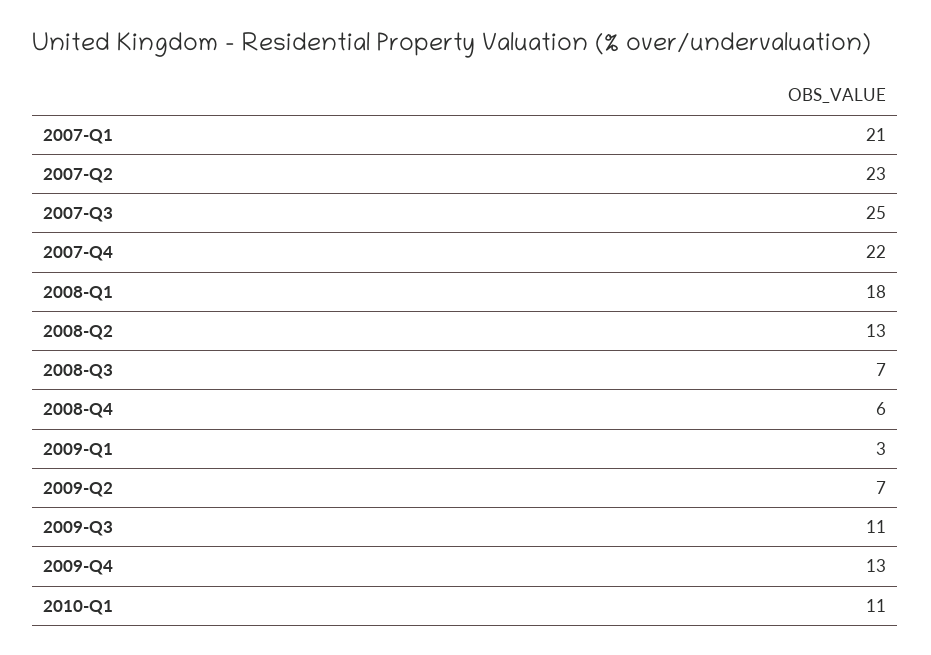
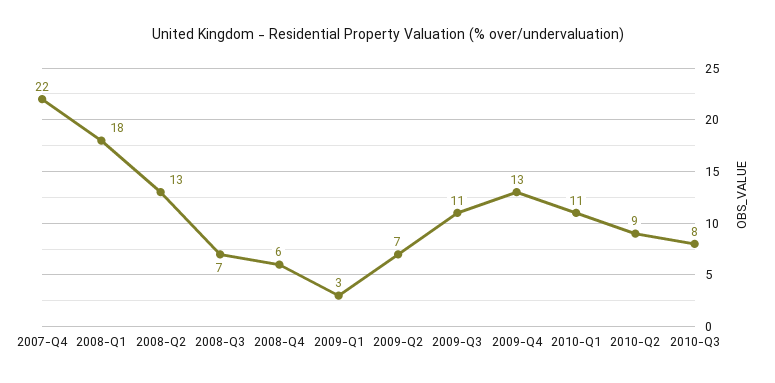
2007-Q1: 21 -> none
2007-Q2: 23 -> none
2007-Q3: 25 -> none
2010-Q2: none -> 9
2010-Q3: none -> 8

